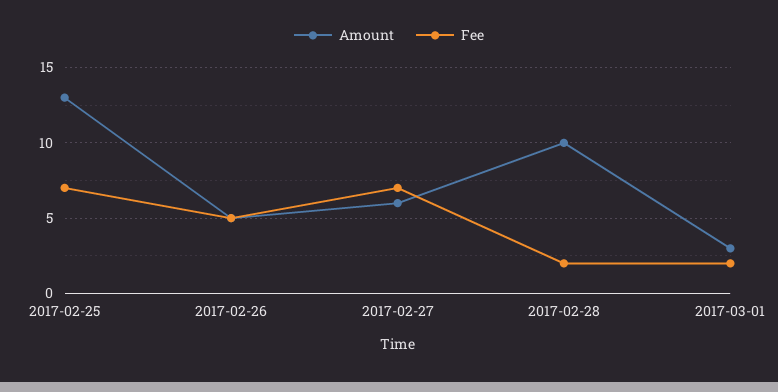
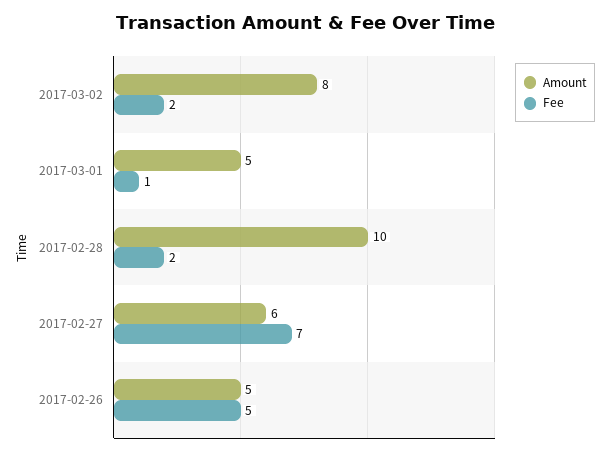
Amount, 2017-02-25: 13 -> none
Fee, 2017-02-25: 7 -> none
Amount, 2017-03-01: 3 -> 5
Fee, 2017-03-01: 2 -> 1
Amount, 2017-03-02: none -> 8
Fee, 2017-03-02: none -> 2

